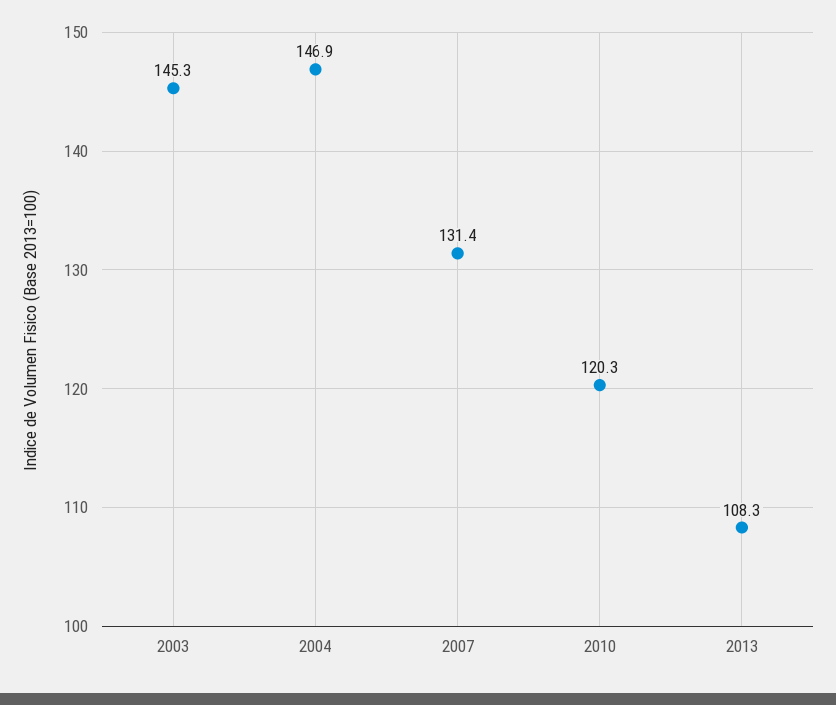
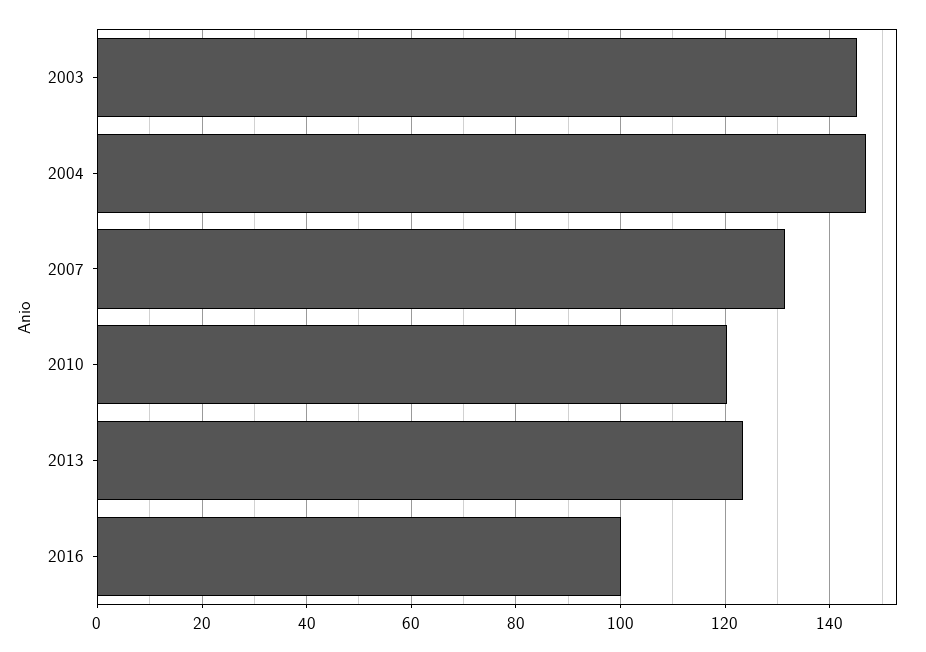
2013: 108.3 -> 124
2016: none -> 100

